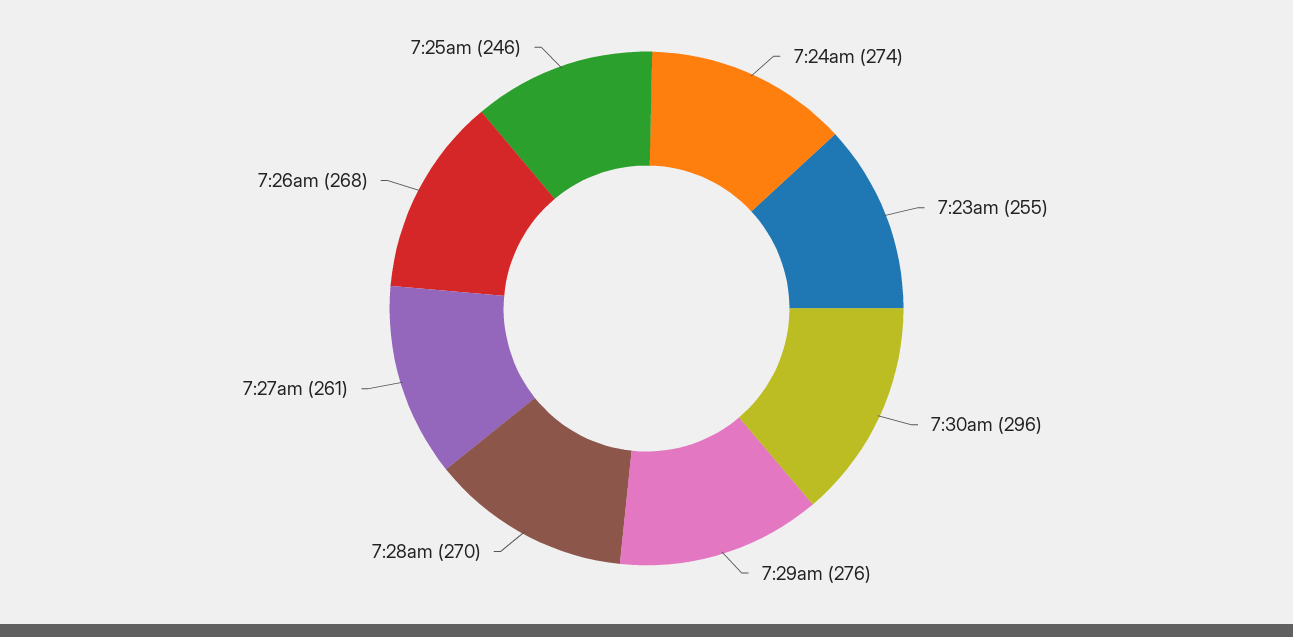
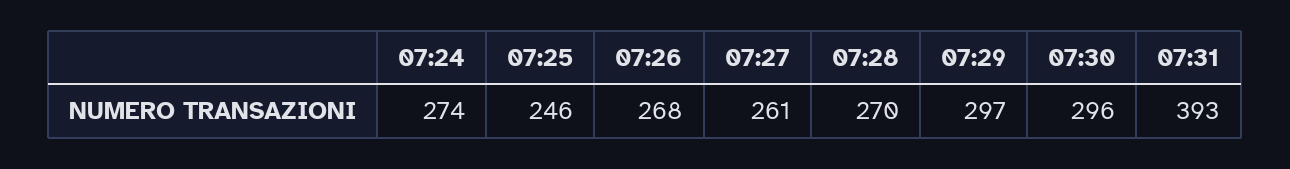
7:23am: 255 -> none
7:29am: 276 -> 297
07:31: none -> 393

